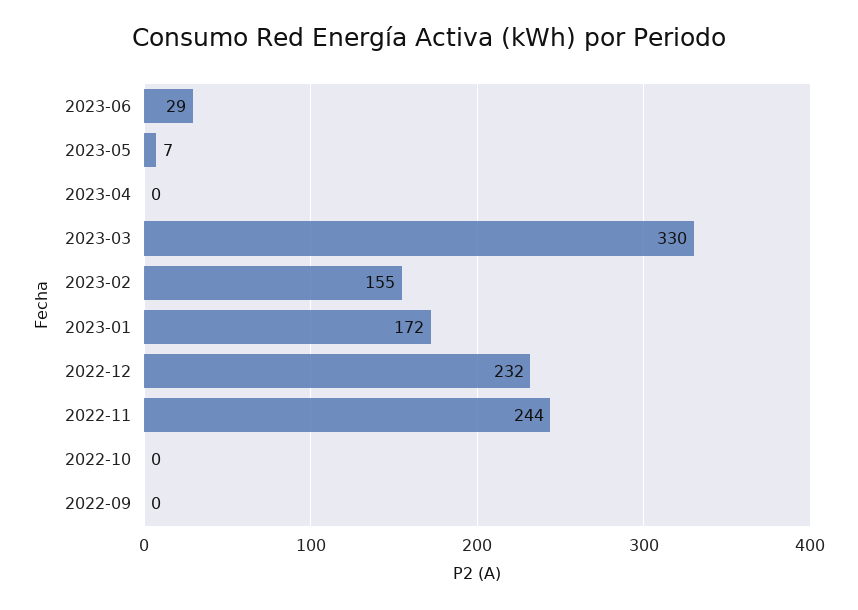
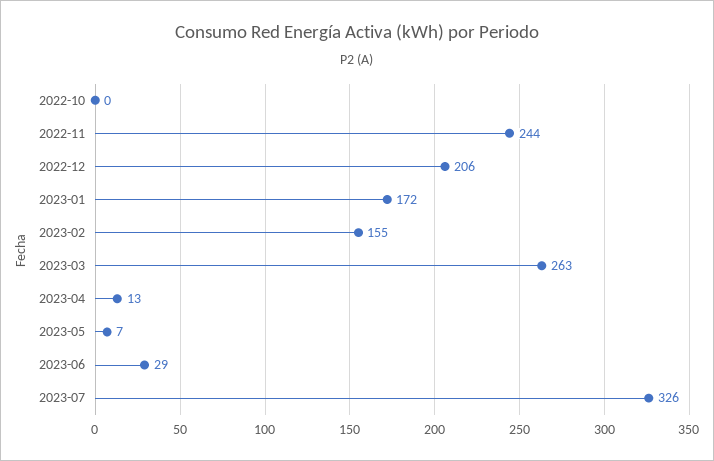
2023-04: 0 -> 13
2023-03: 330 -> 263
2022-12: 232 -> 206
2022-09: 0 -> none
2023-07: none -> 326

